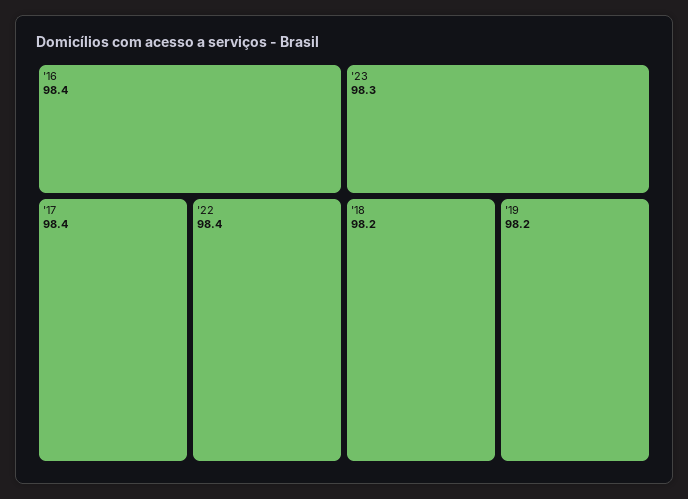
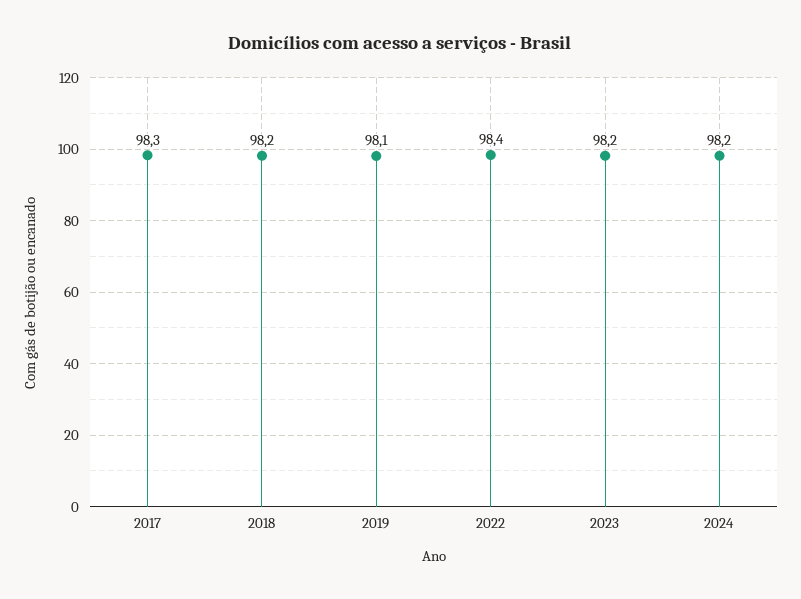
'16: 98.4 -> none
'17: 98.4 -> 98.3
'23: 98.3 -> 98.2
'19: 98.2 -> 98.1
2024: none -> 98.2

